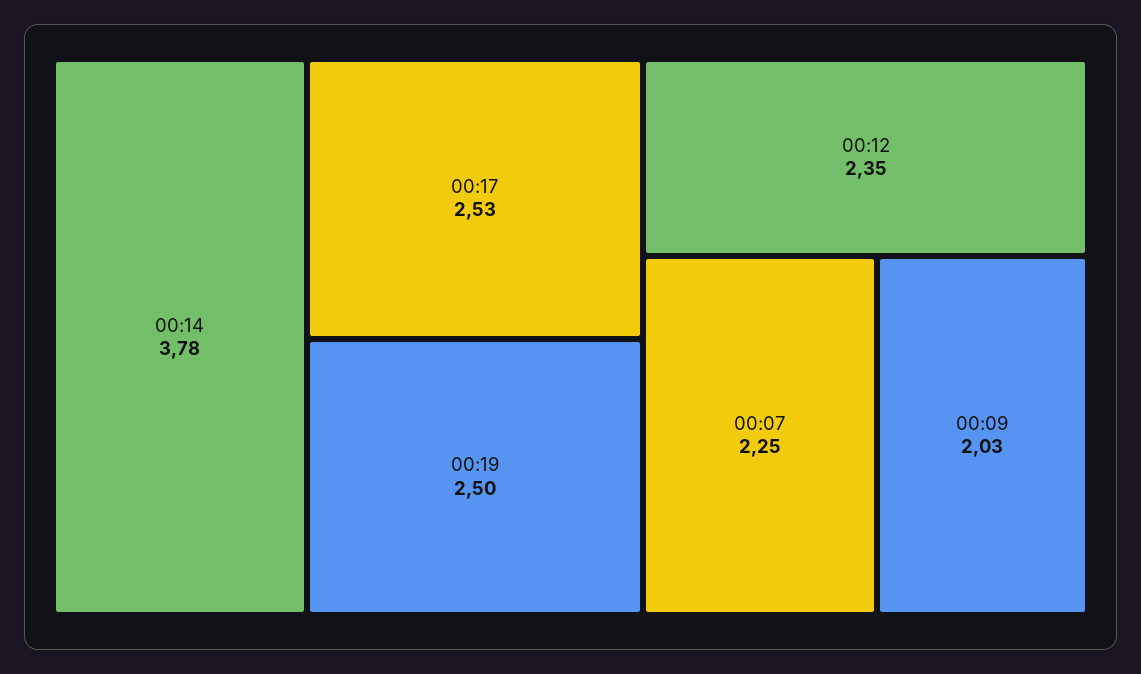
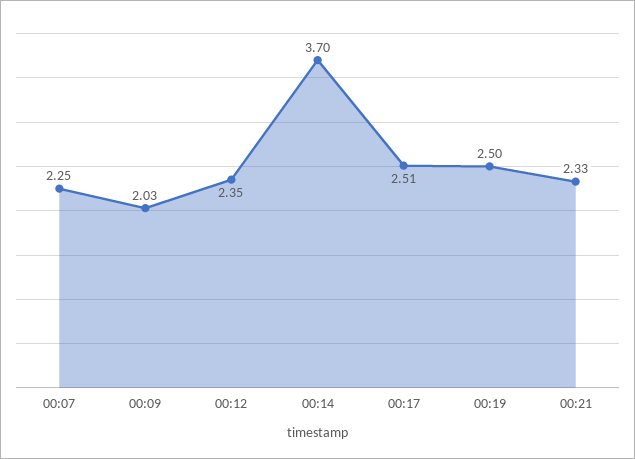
00:14: 3.78 -> 3.7
00:17: 2.53 -> 2.51
00:21: none -> 2.33

